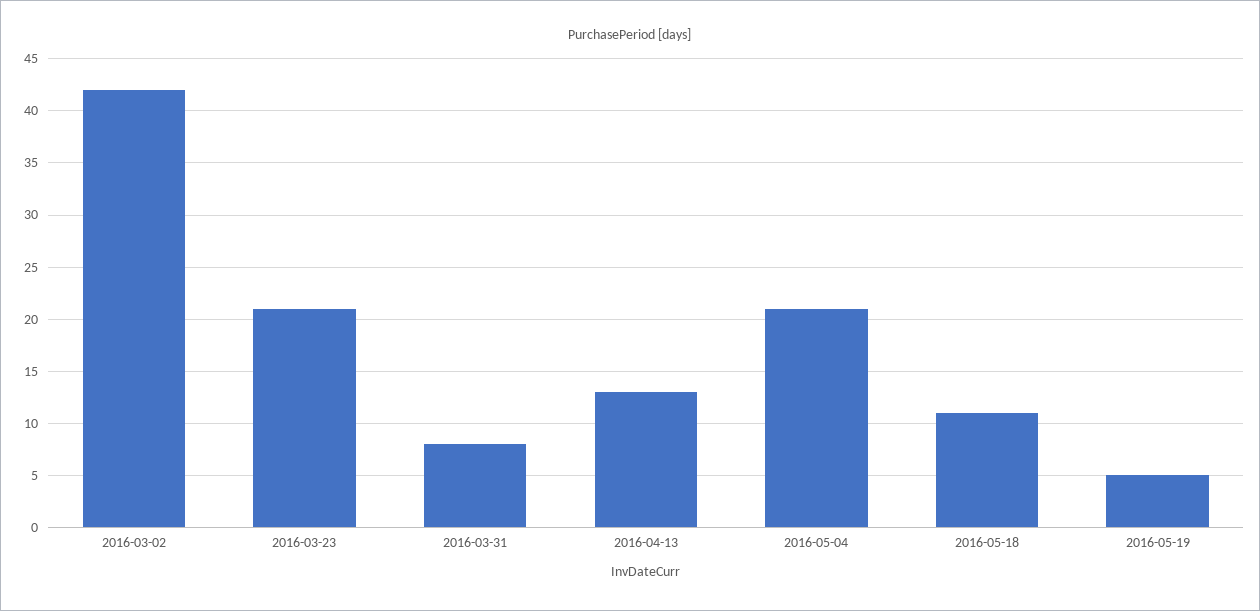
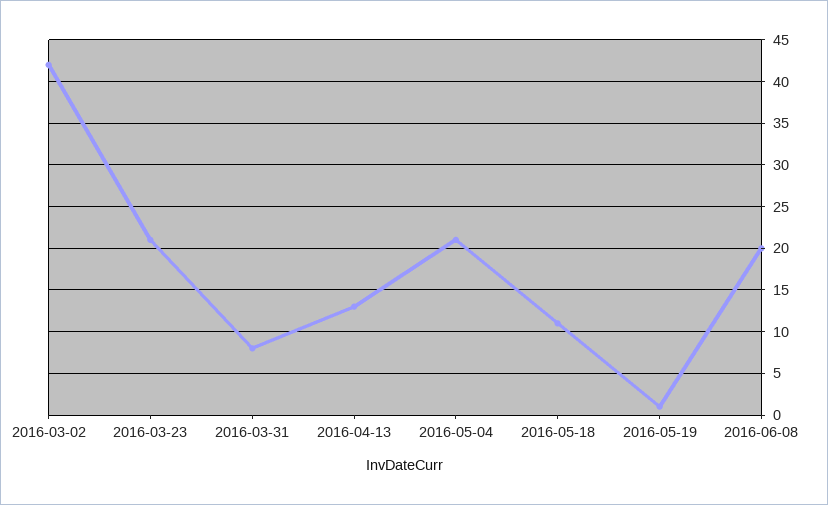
2016-05-19: 5 -> 1
2016-06-08: none -> 20

